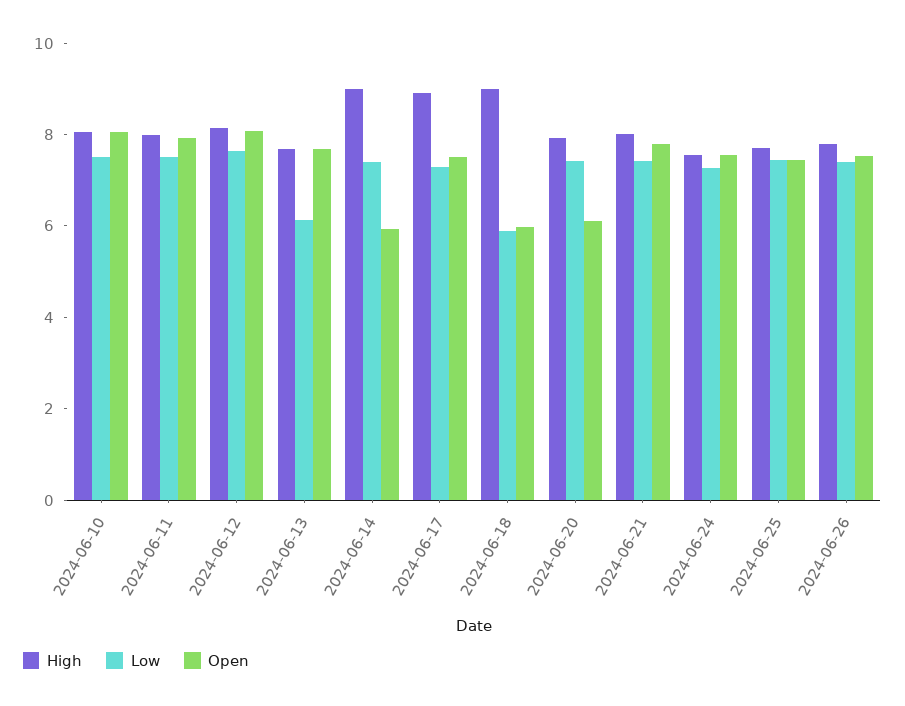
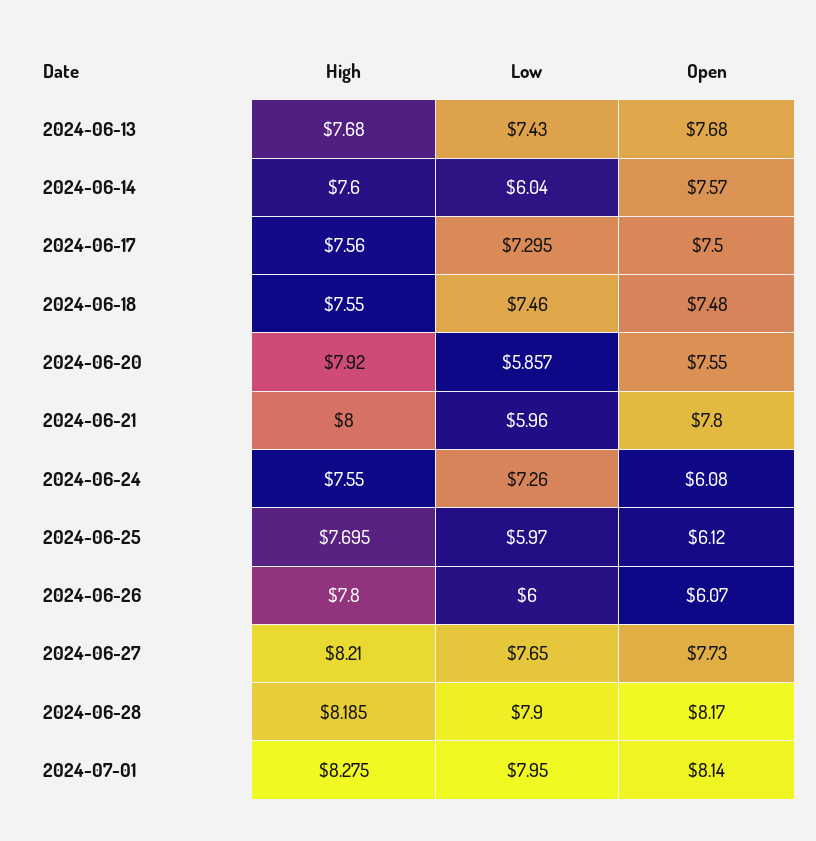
High, 2024-06-10: 8 -> none
Low, 2024-06-10: 7.5 -> none
Open, 2024-06-10: 8 -> none
High, 2024-06-11: 8 -> none
Low, 2024-06-11: 7.5 -> none
Open, 2024-06-11: 8 -> none
High, 2024-06-12: 8 -> none
Low, 2024-06-12: 7.5 -> none
Open, 2024-06-12: 8 -> none
Low, 2024-06-13: 6 -> 7.43
High, 2024-06-14: 9 -> 7.6
Low, 2024-06-14: 7.5 -> 6.04
Open, 2024-06-14: 6 -> 7.57
High, 2024-06-17: 9 -> 7.56
High, 2024-06-18: 9 -> 7.55
Low, 2024-06-18: 6 -> 7.46
Open, 2024-06-18: 6 -> 7.48
Low, 2024-06-20: 7.5 -> 5.857
Open, 2024-06-20: 6 -> 7.55
Low, 2024-06-21: 7.5 -> 5.96
Open, 2024-06-24: 7.5 -> 6.08
Low, 2024-06-25: 7.5 -> 5.97
Open, 2024-06-25: 7.5 -> 6.12
Low, 2024-06-26: 7.5 -> 6
Open, 2024-06-26: 7.5 -> 6.07
High, 2024-06-27: none -> 8.21
Low, 2024-06-27: none -> 7.65
Open, 2024-06-27: none -> 7.73
High, 2024-06-28: none -> 8.185
Low, 2024-06-28: none -> 7.9
Open, 2024-06-28: none -> 8.17
High, 2024-07-01: none -> 8.275
Low, 2024-07-01: none -> 7.95
Open, 2024-07-01: none -> 8.14

